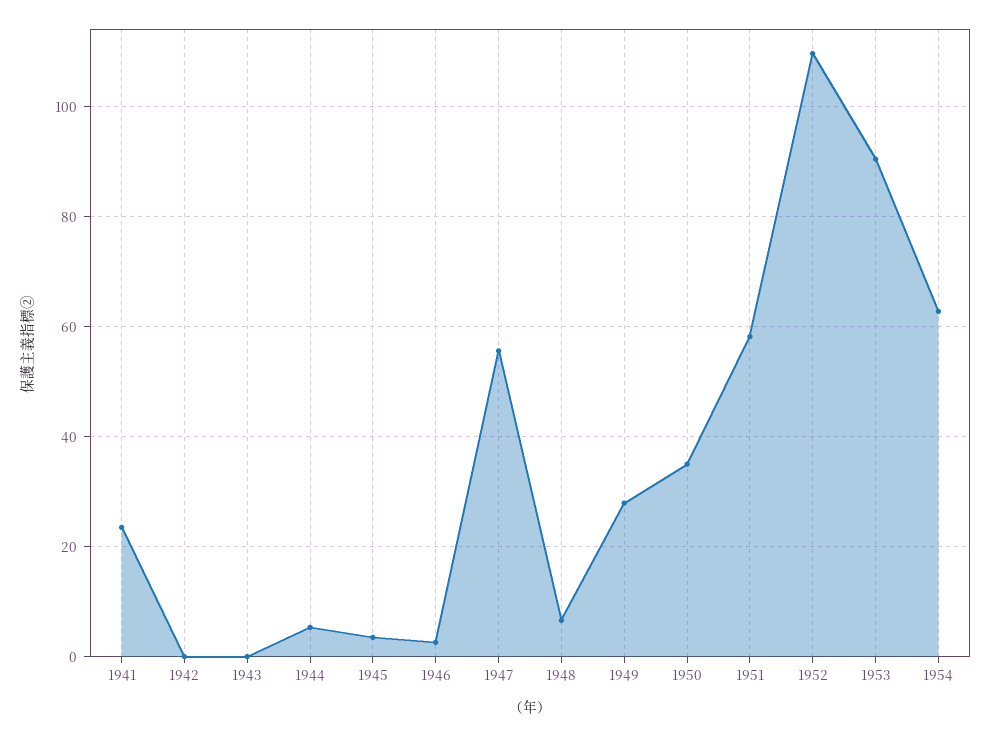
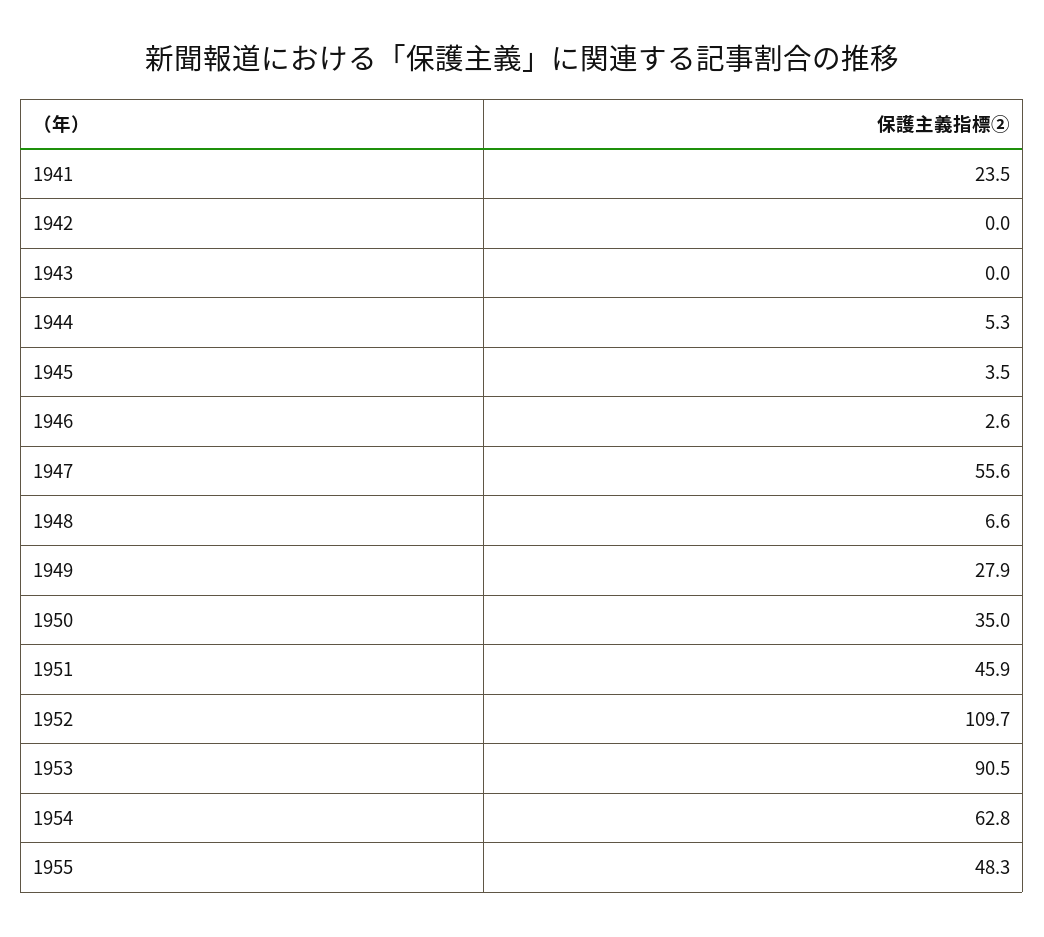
1951: 58 -> 45.9
1955: none -> 48.3

